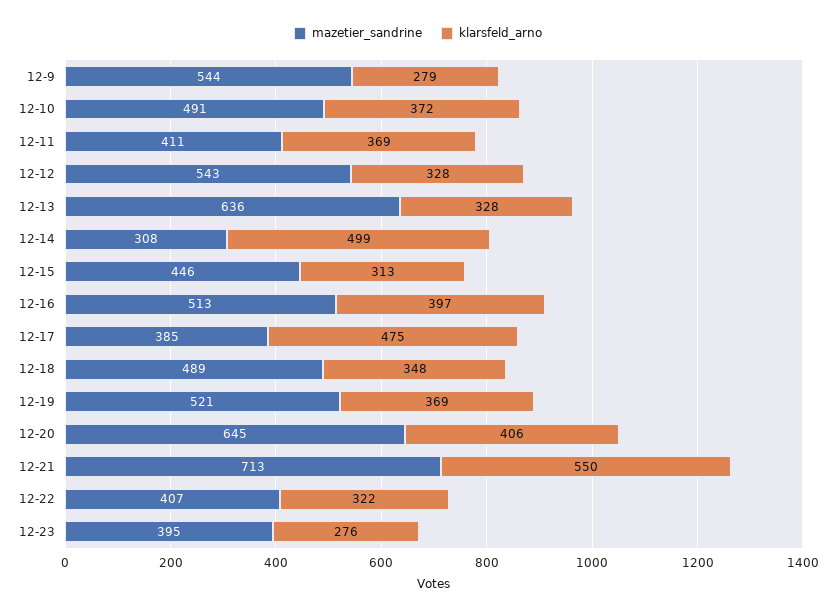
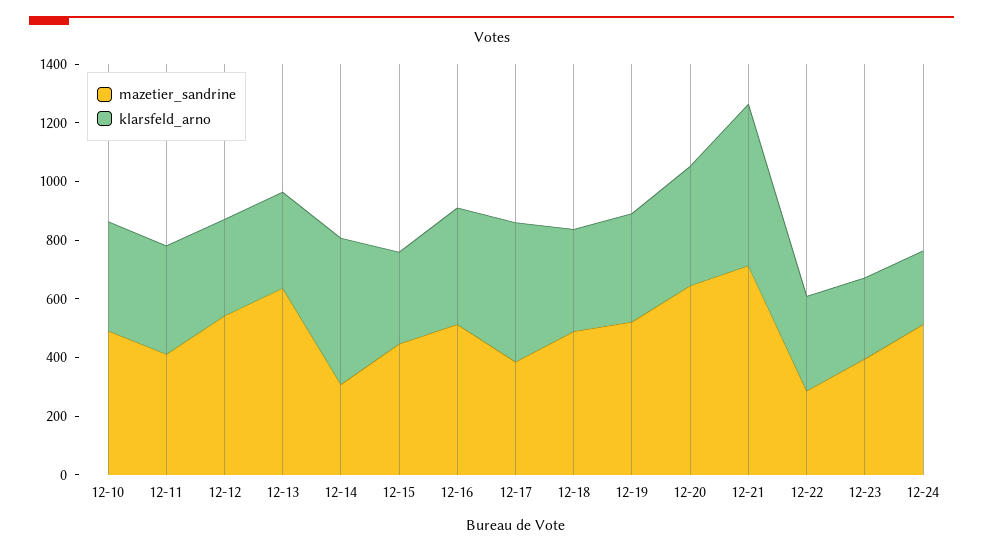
mazetier_sandrine, 12-9: 544 -> none
klarsfeld_arno, 12-9: 279 -> none
mazetier_sandrine, 12-22: 407 -> 300
mazetier_sandrine, 12-24: none -> 500
klarsfeld_arno, 12-24: none -> 250

